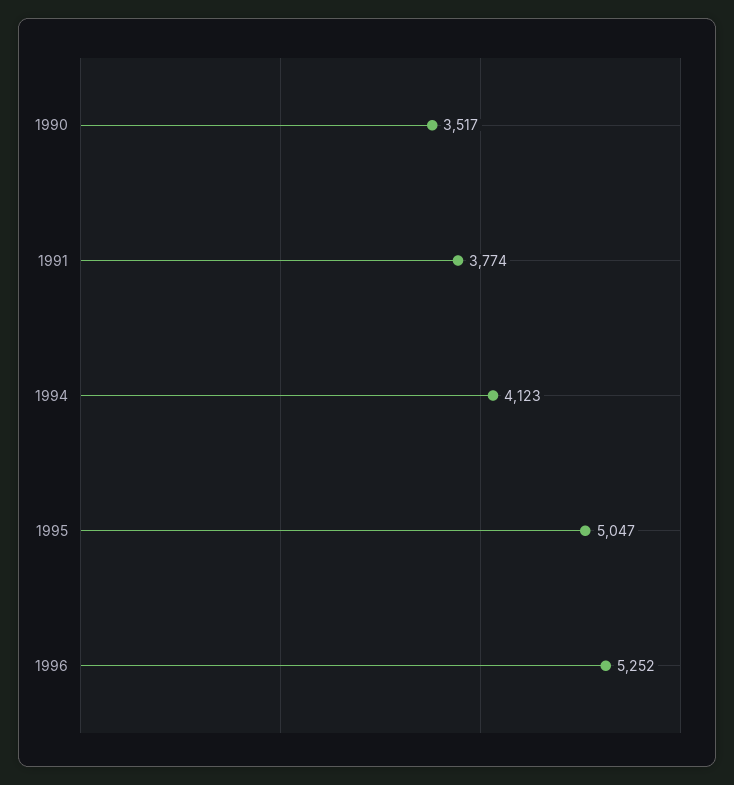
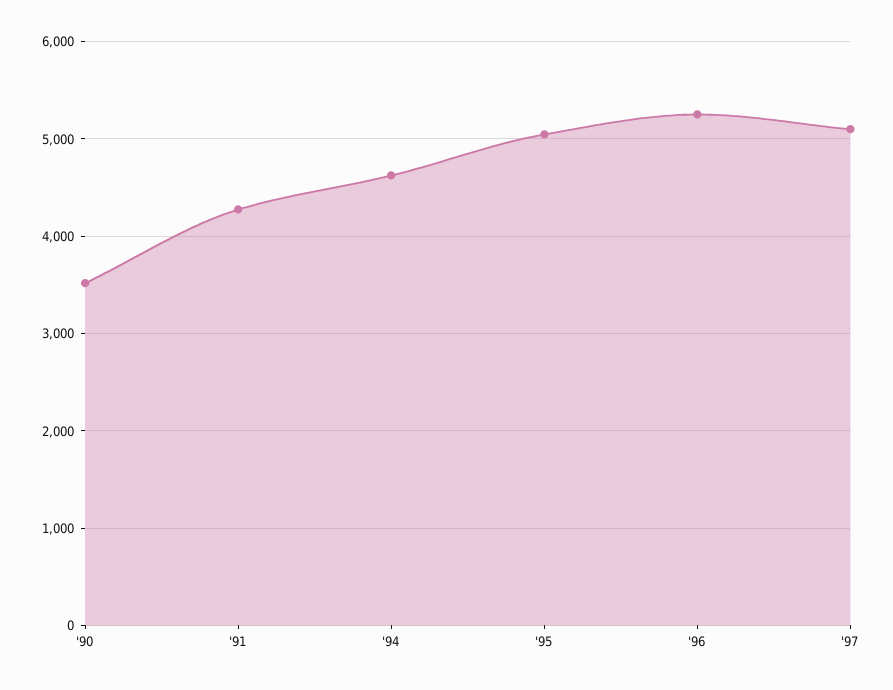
1991: 3774 -> 4300
1994: 4123 -> 4600
'97: none -> 5100

